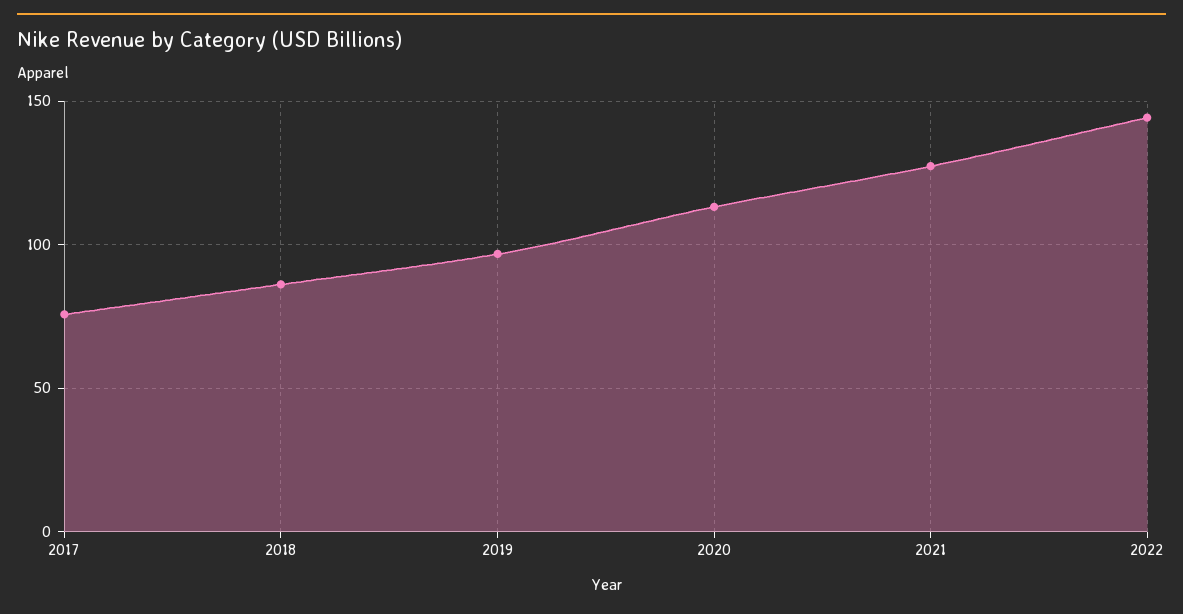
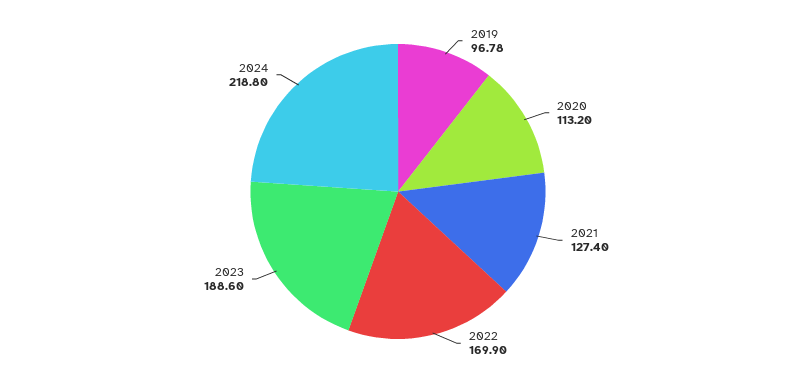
2017: 75 -> none
2018: 85 -> none
2022: 145 -> 169.9
2023: none -> 188.6
2024: none -> 218.8

